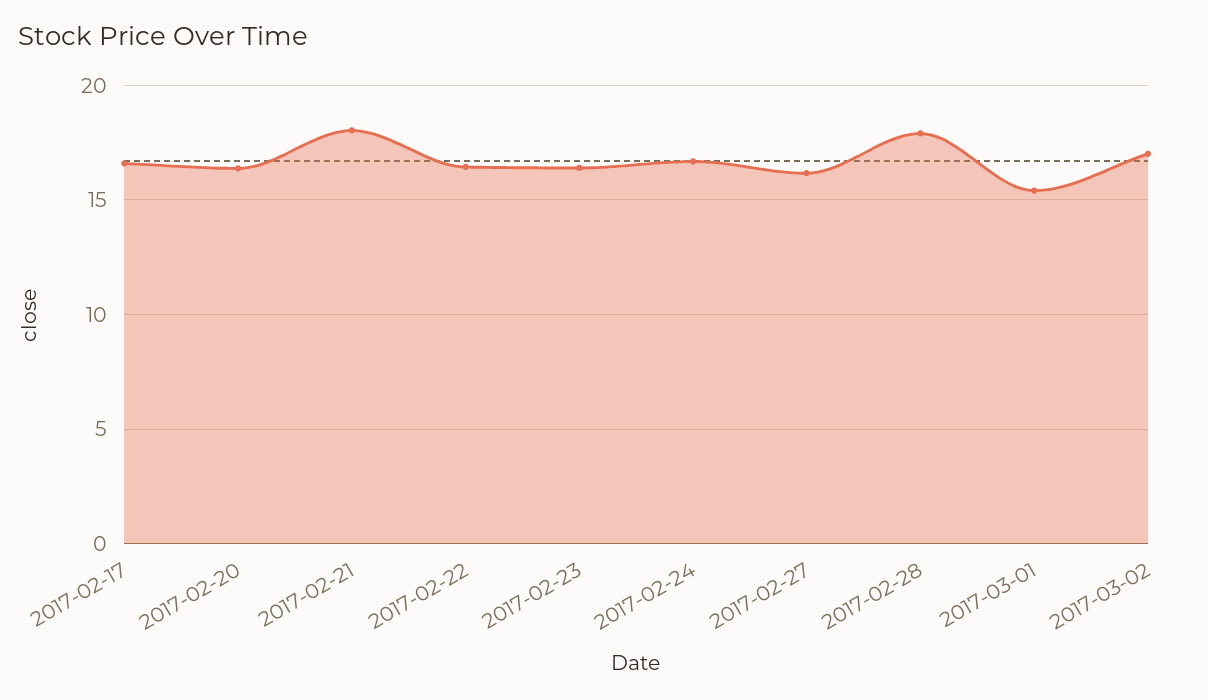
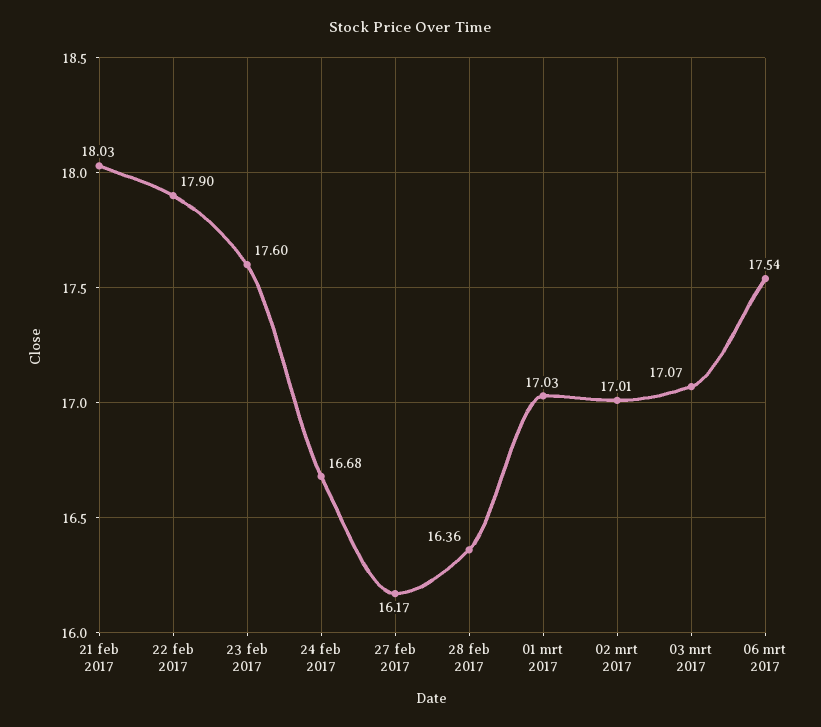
2017-02-17: 16.5 -> none
2017-02-20: 16.5 -> none
2017-02-22: 16.5 -> 17.9
2017-02-23: 16.5 -> 17.6
2017-02-28: 18 -> 16.36
2017-03-01: 15.5 -> 17.03
03 mrt 2017: none -> 17.07
06 mrt 2017: none -> 17.54

